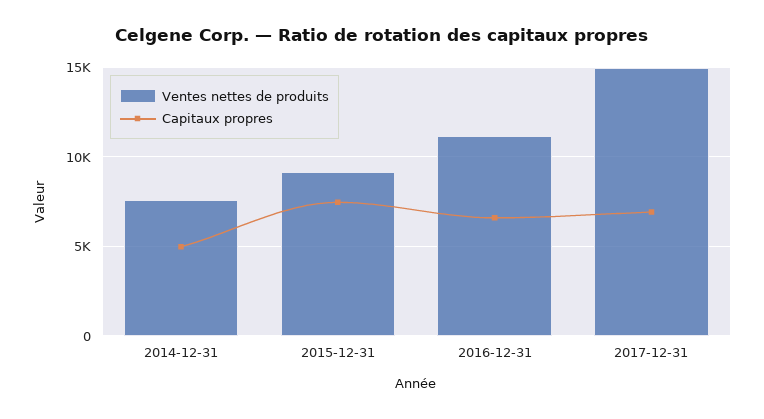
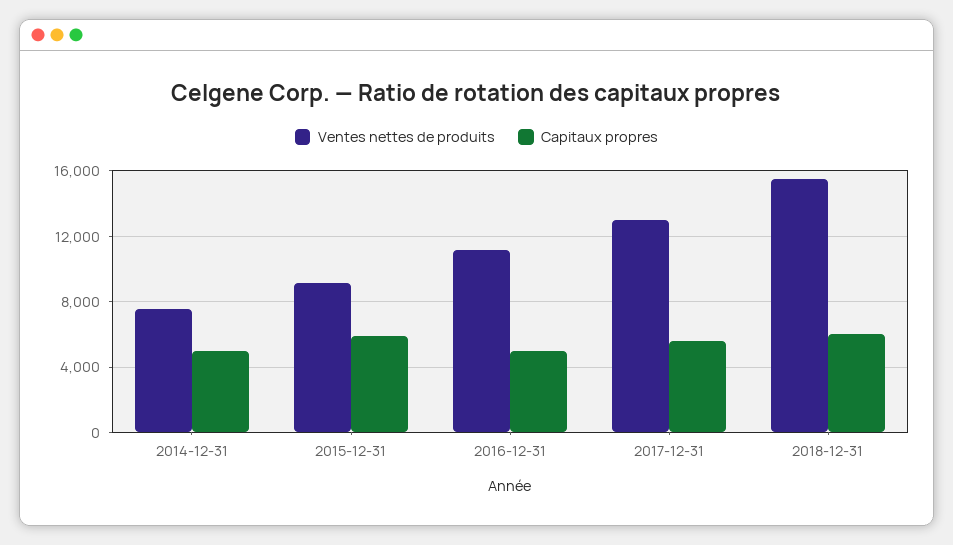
Capitaux propres, 2015-12-31: 7500 -> 6000
Capitaux propres, 2016-12-31: 6500 -> 5000
Ventes nettes de produits, 2017-12-31: 15000 -> 13000
Capitaux propres, 2017-12-31: 7000 -> 5500
Ventes nettes de produits, 2018-12-31: none -> 15500
Capitaux propres, 2018-12-31: none -> 6000

